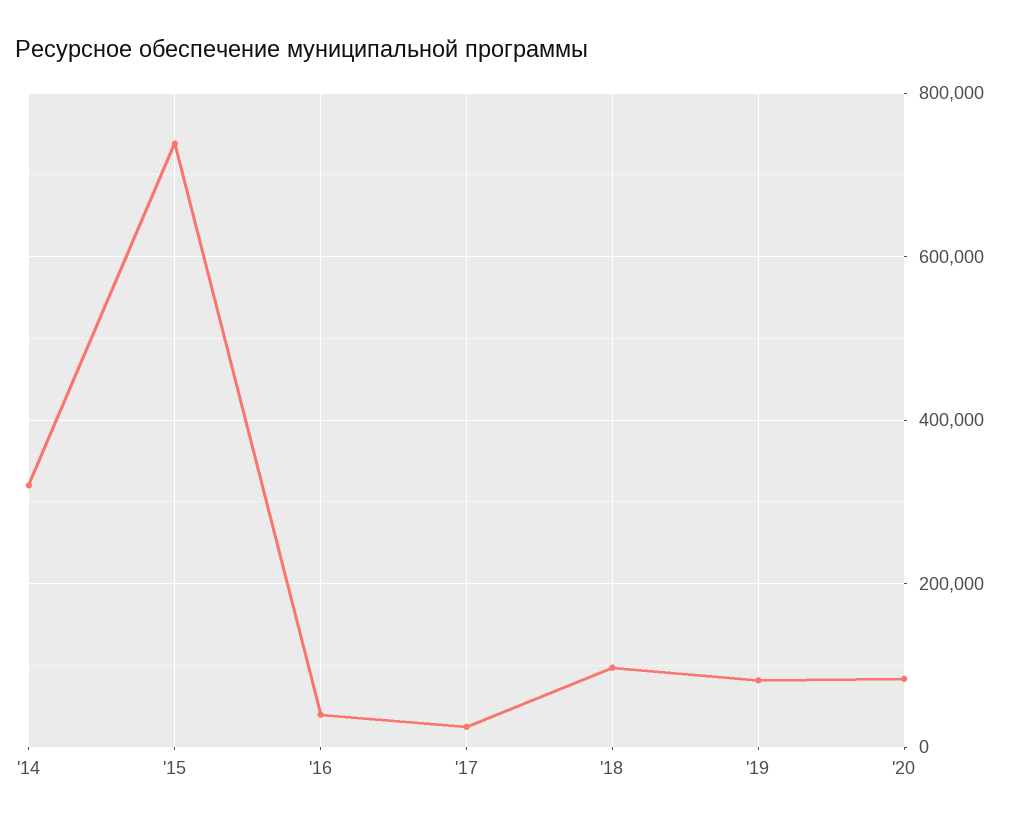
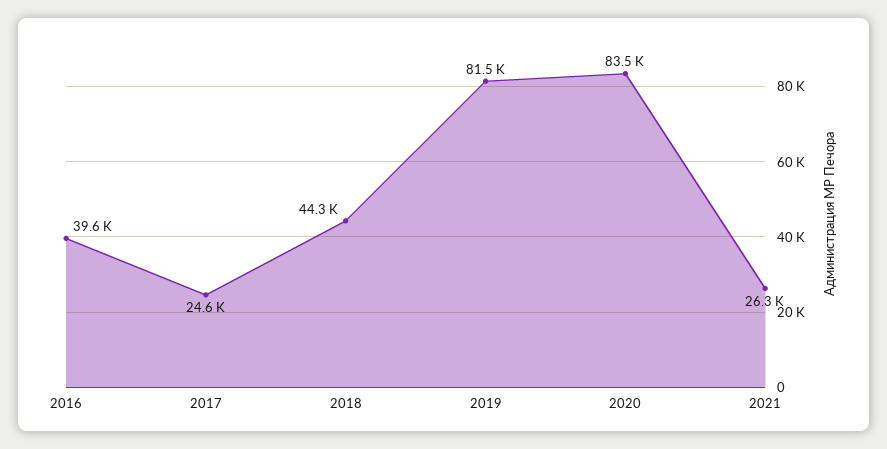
'14: 320000 -> none
'15: 740000 -> none
'18: 100000 -> 44300
2021: none -> 26300

